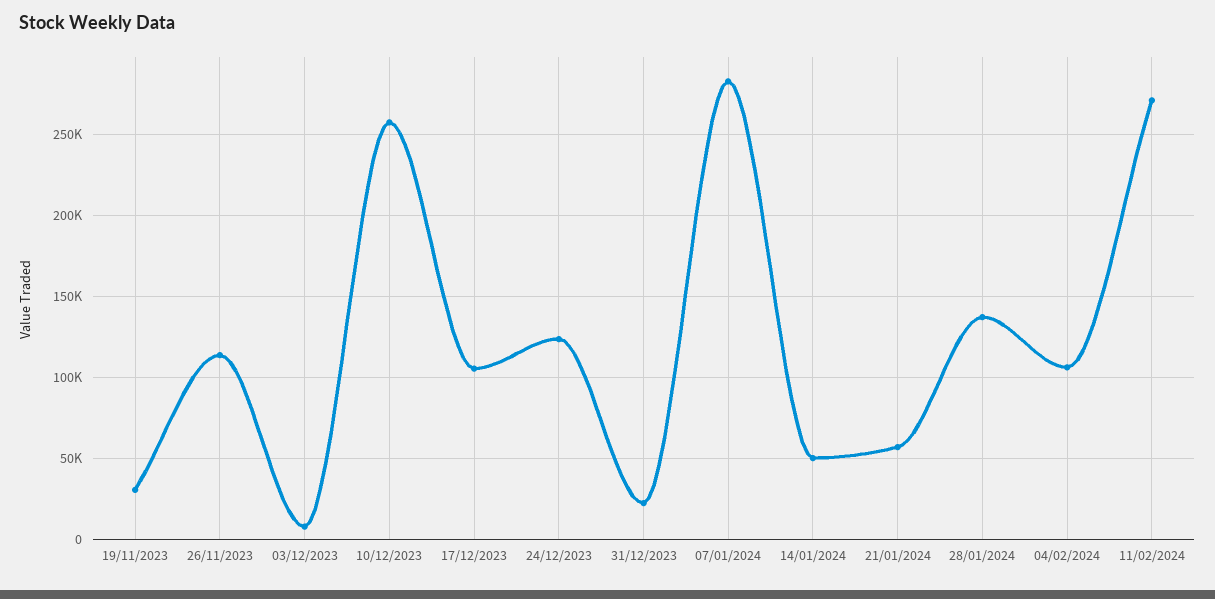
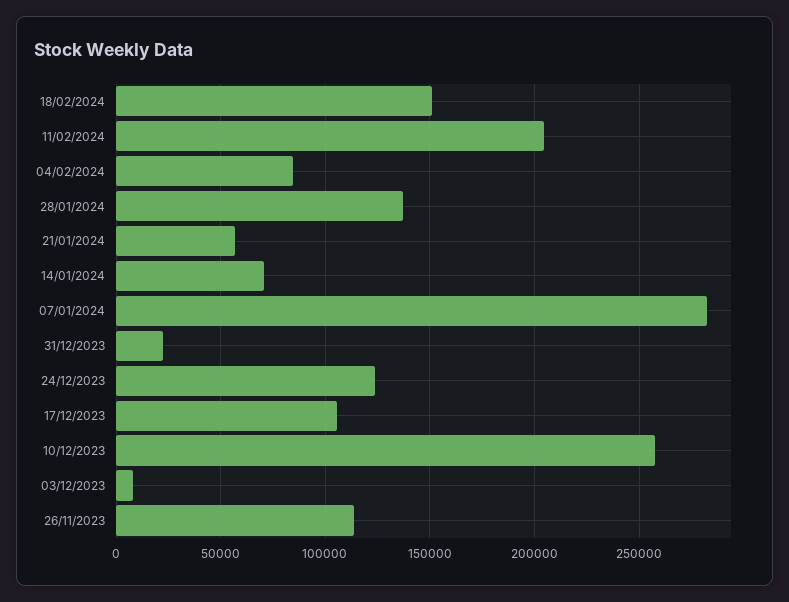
19/11/2023: 30000 -> none
14/01/2024: 50000 -> 70000
04/02/2024: 105000 -> 85000
11/02/2024: 270000 -> 205000
18/02/2024: none -> 150000

